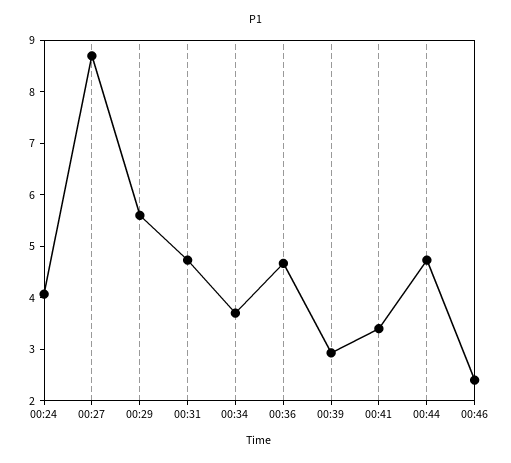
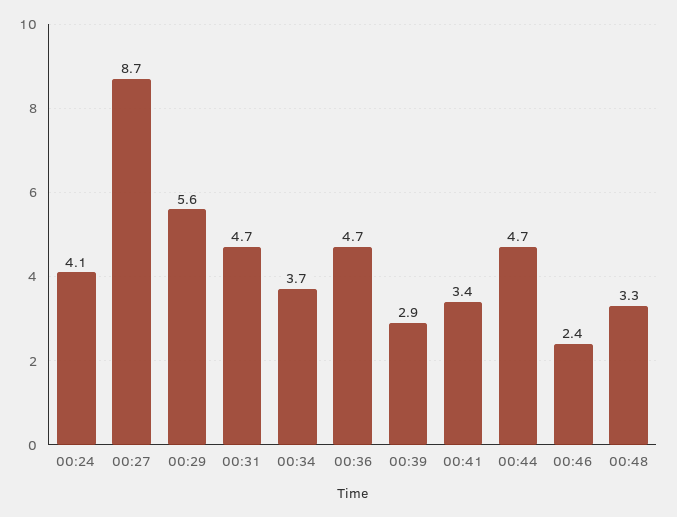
00:48: none -> 3.3

